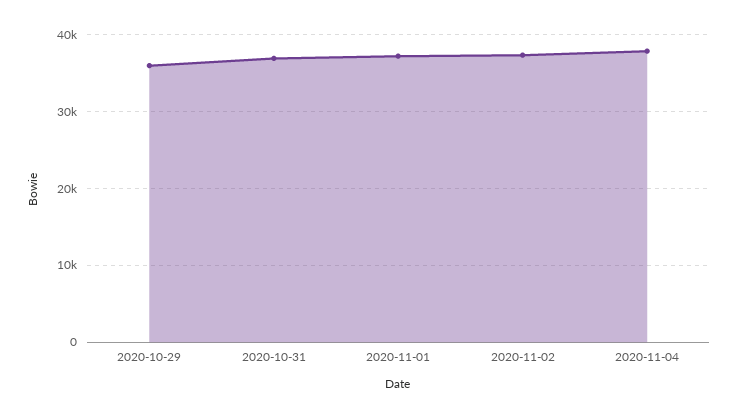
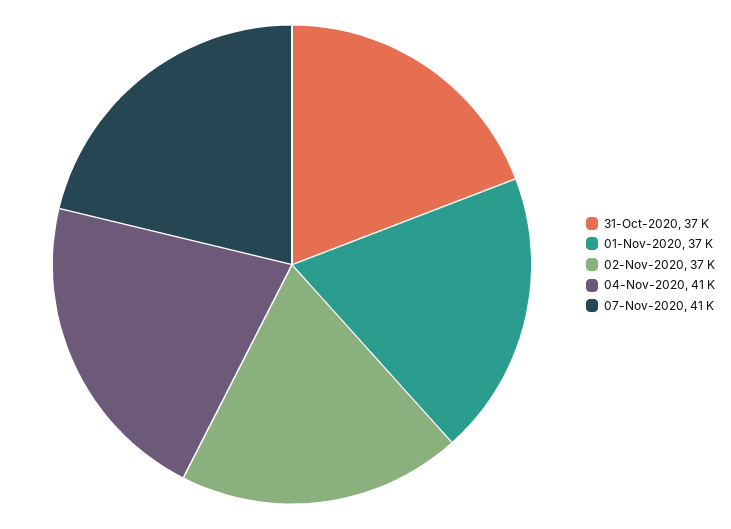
2020-10-29: 36000 -> none
2020-11-04: 38000 -> 41000
07-Nov-2020: none -> 41000

